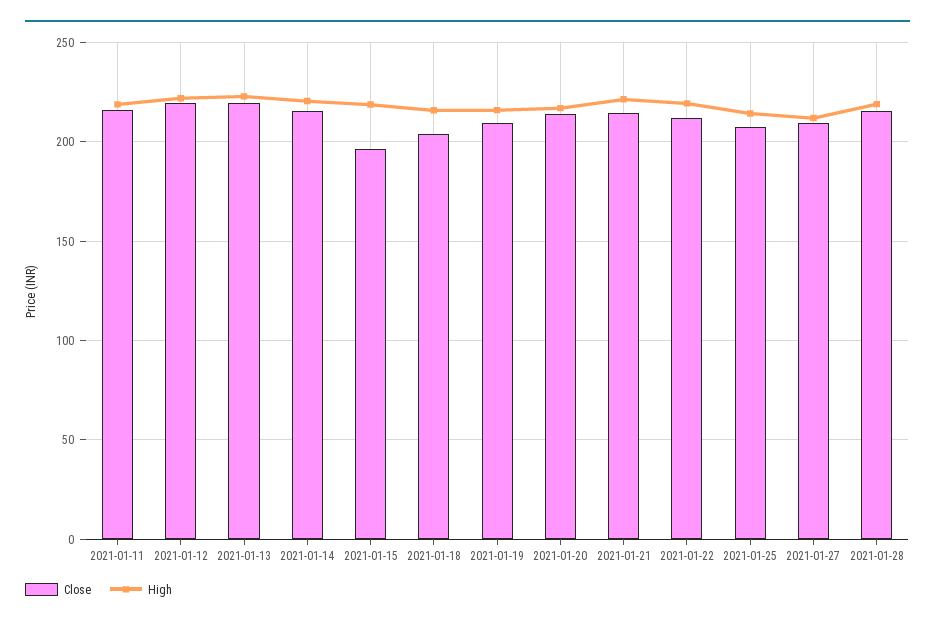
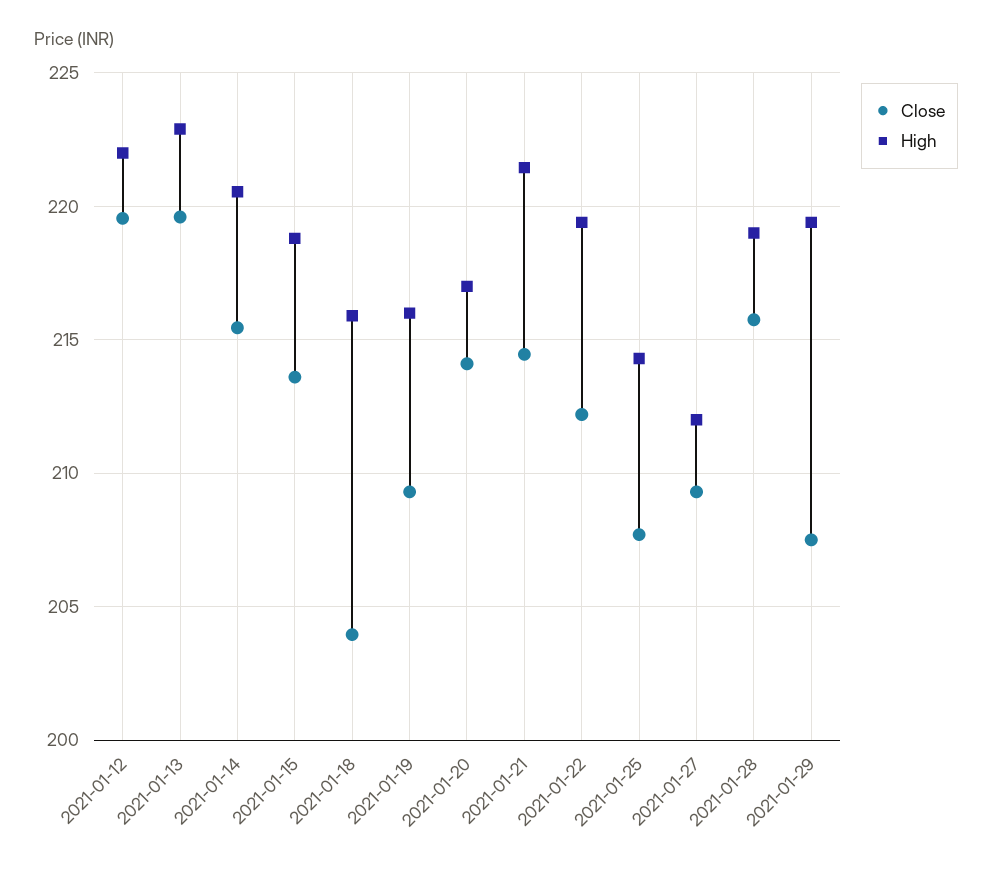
Close, 2021-01-11: 215 -> none
High, 2021-01-11: 220 -> none
Close, 2021-01-15: 195 -> 213.5
Close, 2021-01-29: none -> 207.5
High, 2021-01-29: none -> 219.5

